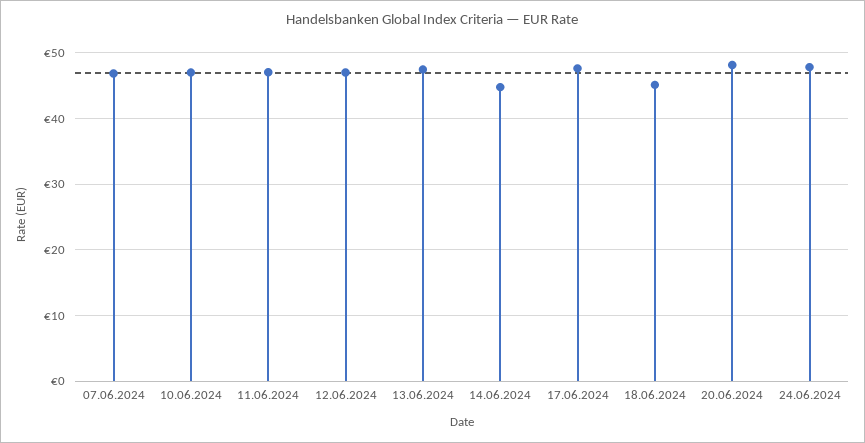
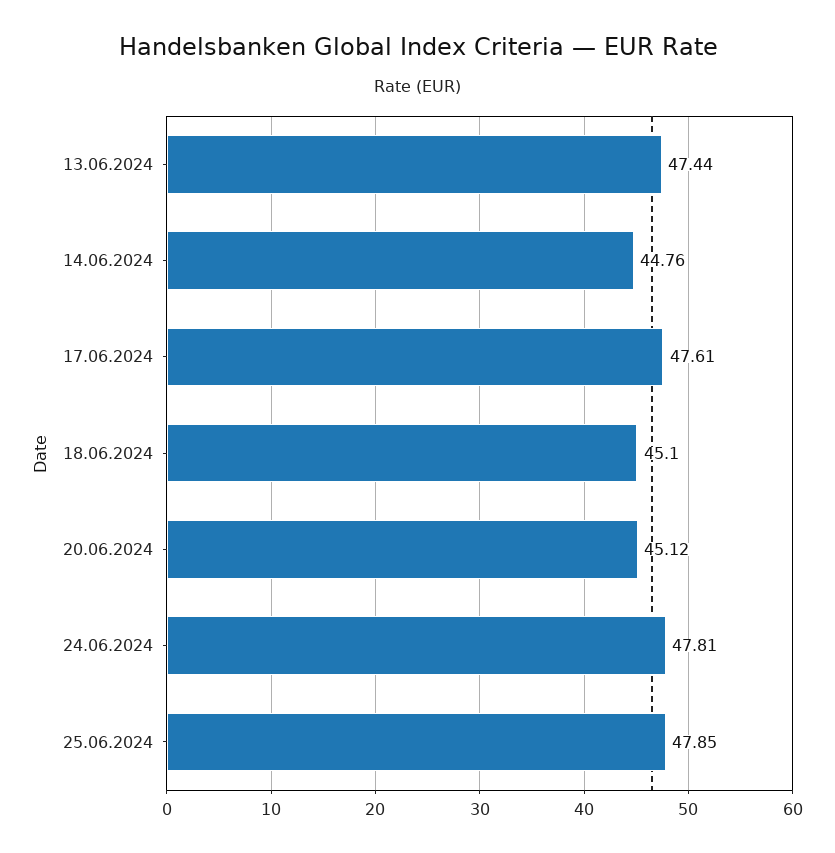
07.06.2024: 47 -> none
10.06.2024: 47 -> none
11.06.2024: 47 -> none
12.06.2024: 47 -> none
20.06.2024: 48 -> 45.12
25.06.2024: none -> 47.85

